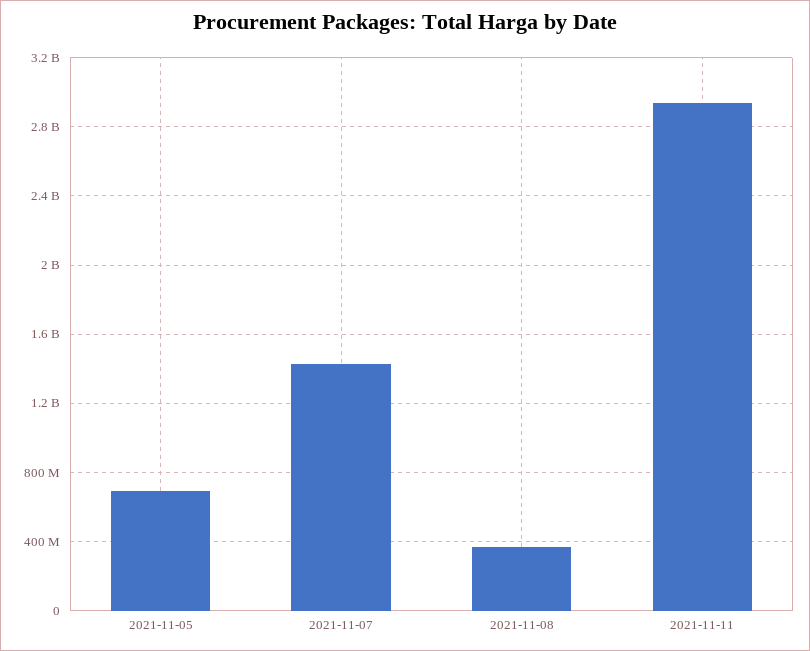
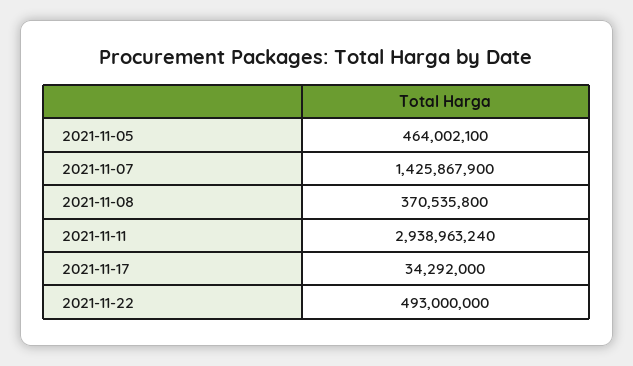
2021-11-05: 700000000 -> 464002100
2021-11-17: none -> 34292000
2021-11-22: none -> 493000000

